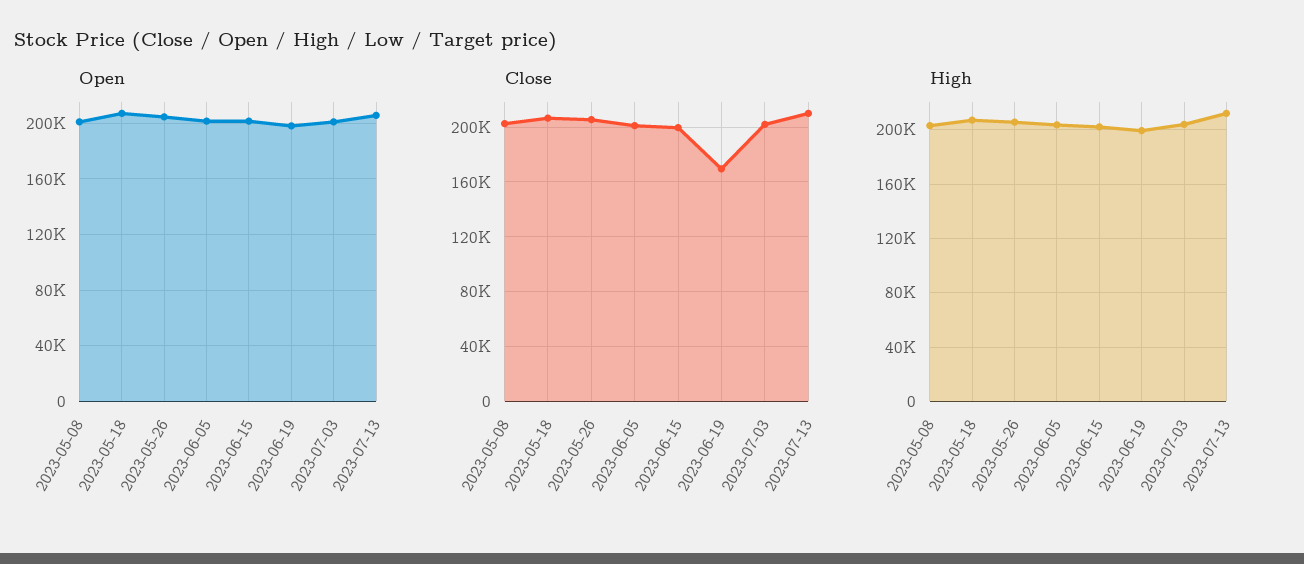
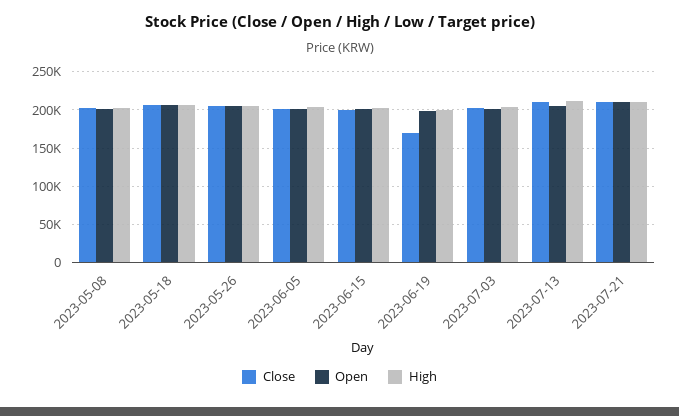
Close, 2023-07-21: none -> 210000
Open, 2023-07-21: none -> 210000
High, 2023-07-21: none -> 210000

